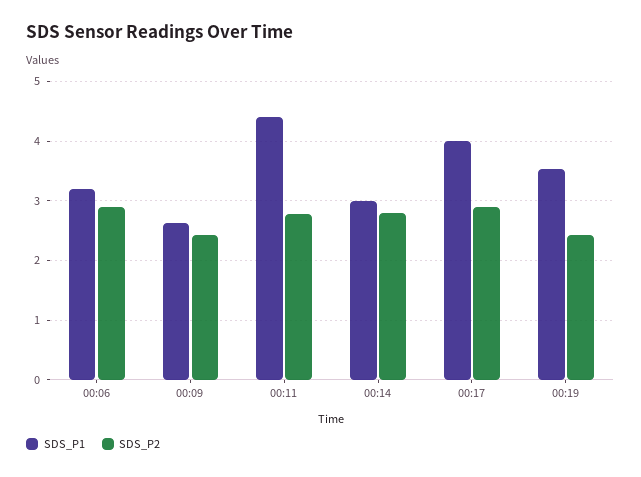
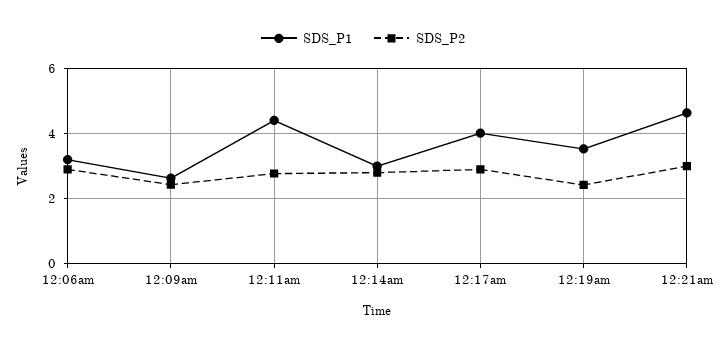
SDS_P1, 12:21am: none -> 4.6
SDS_P2, 12:21am: none -> 3

